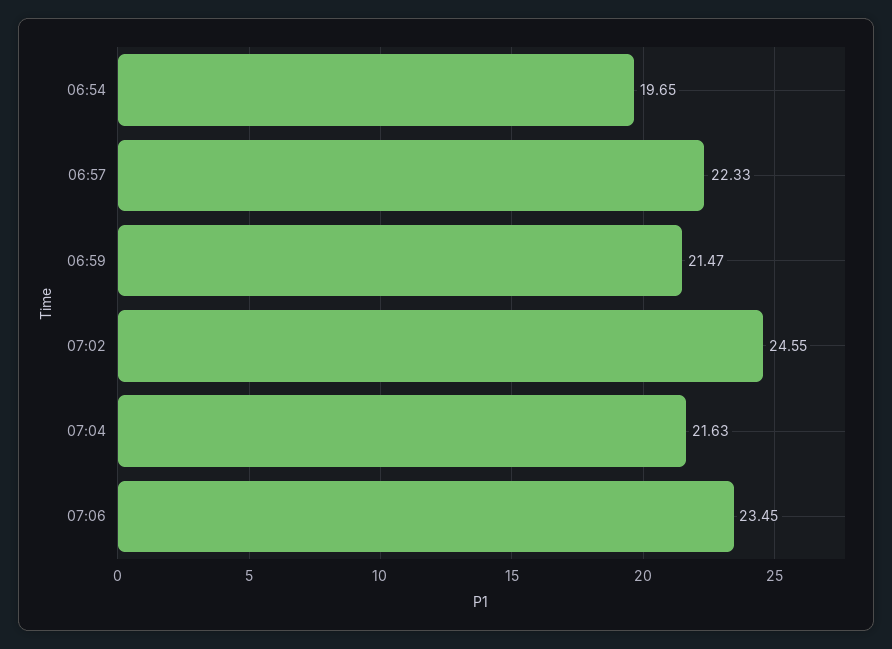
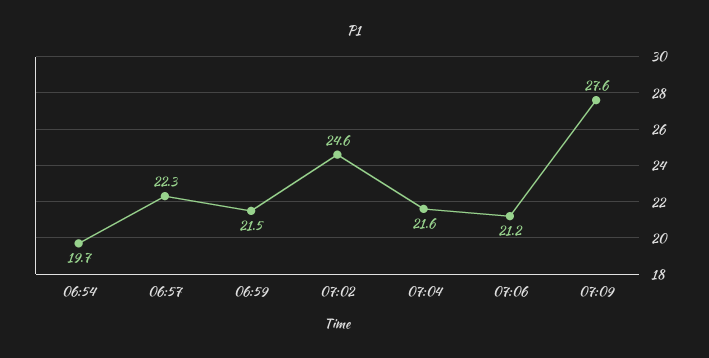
07:06: 23.45 -> 21.2
07:09: none -> 27.6

